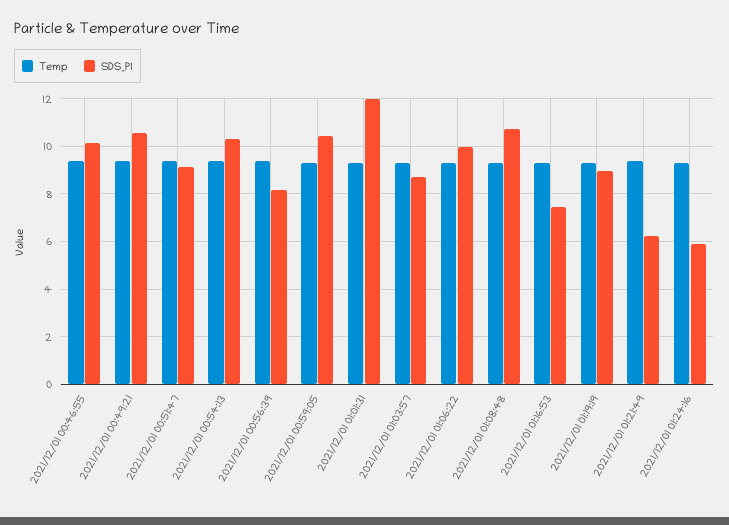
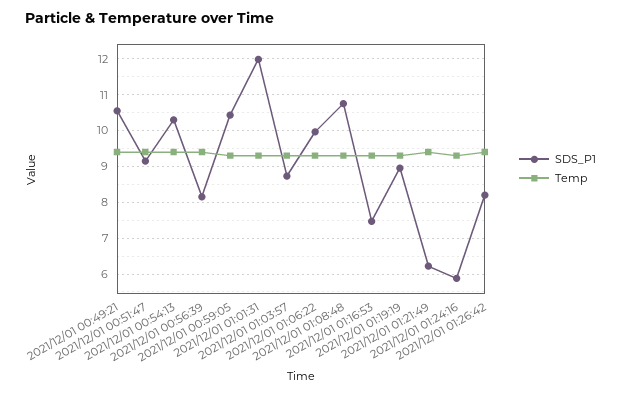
Temp, 2021/12/01 00:46:55: 9.5 -> none
SDS_P1, 2021/12/01 00:46:55: 10 -> none
SDS_P1, 2021/12/01 01:26:42: none -> 8.2
Temp, 2021/12/01 01:26:42: none -> 9.4

